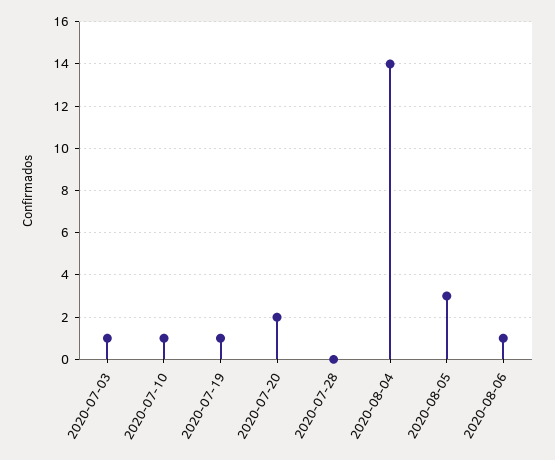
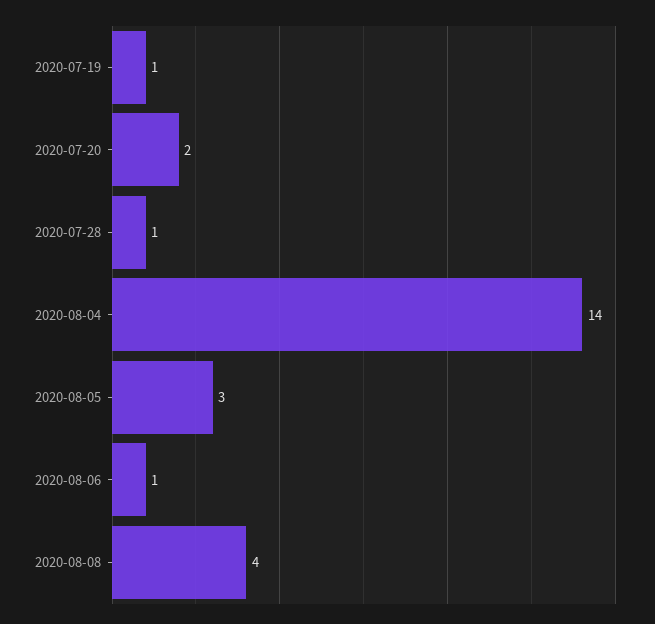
2020-07-03: 1 -> none
2020-07-10: 1 -> none
2020-07-28: 0 -> 1
2020-08-08: none -> 4

